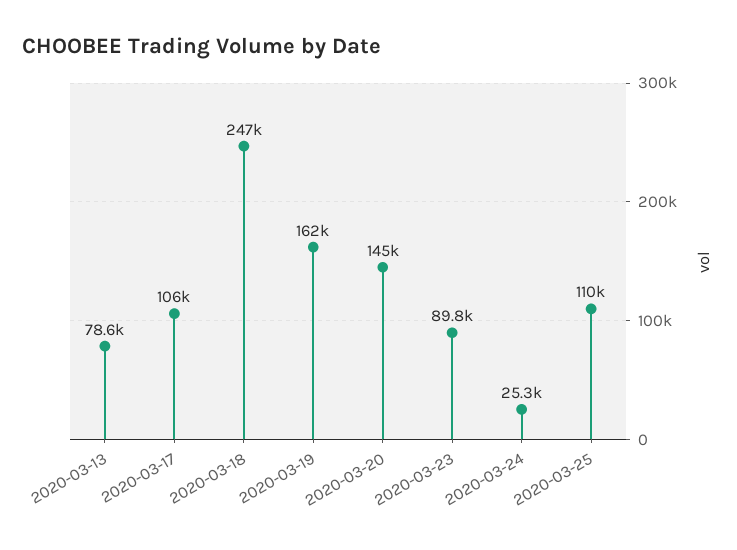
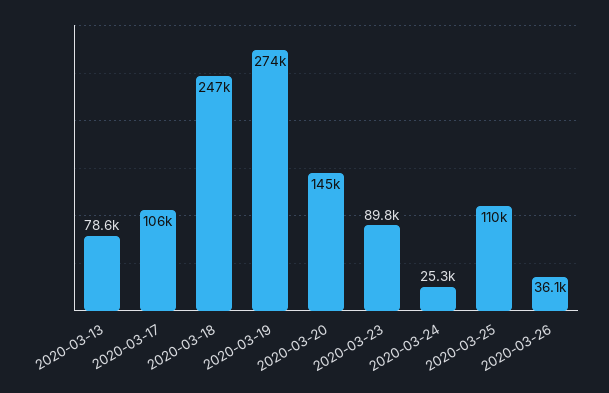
2020-03-19: 162000 -> 274000
2020-03-26: none -> 36100

